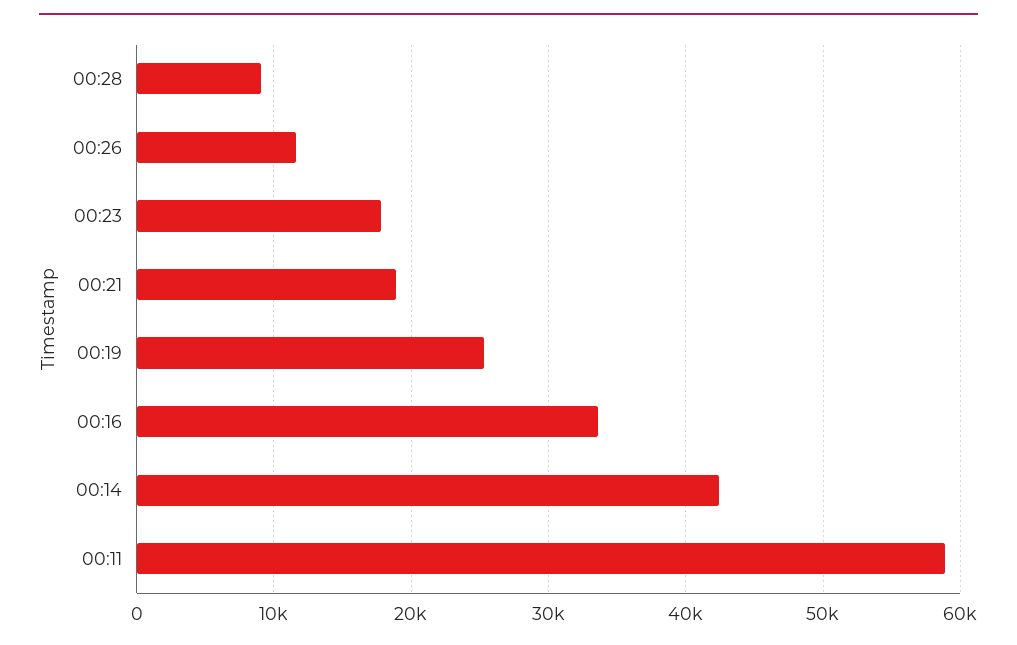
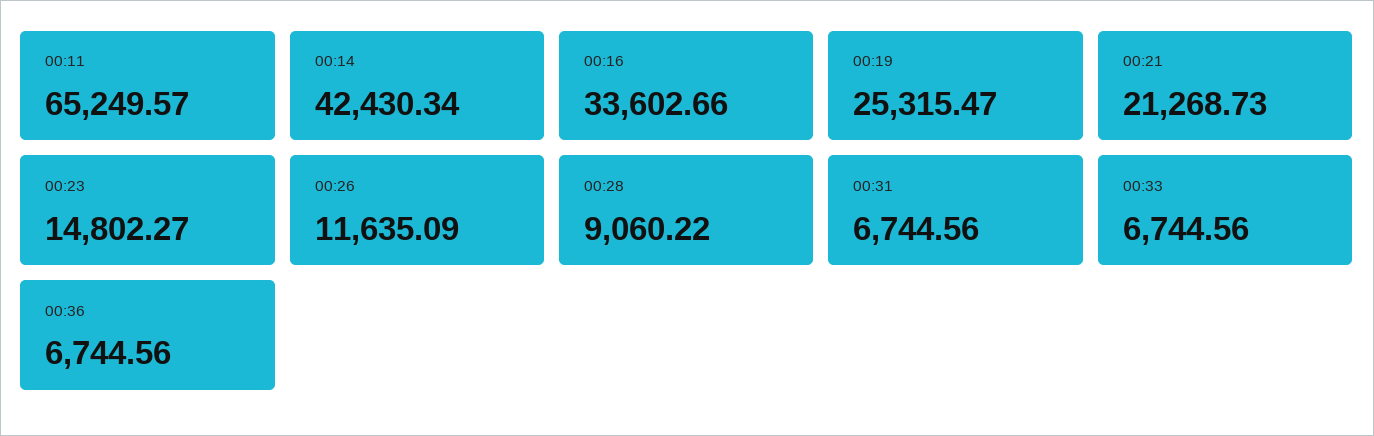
00:23: 18000 -> 14802.27
00:21: 19000 -> 21268.73
00:11: 59000 -> 65249.57
00:31: none -> 6744.56
00:33: none -> 6744.56
00:36: none -> 6744.56

